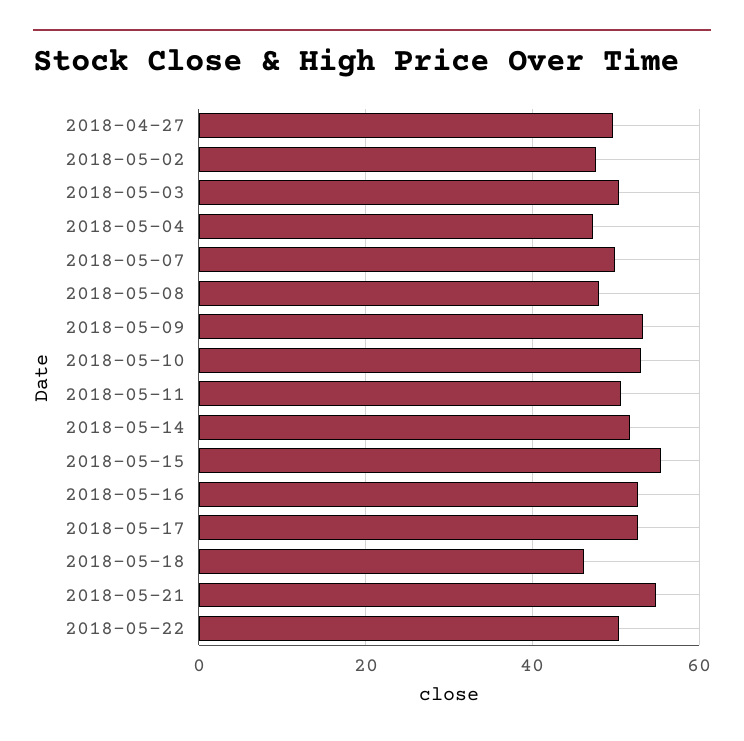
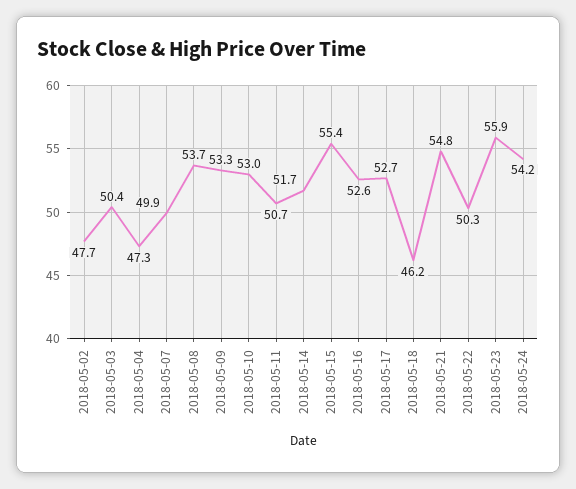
2018-04-27: 50 -> none
2018-05-08: 48 -> 53.7
2018-05-23: none -> 55.9
2018-05-24: none -> 54.2

